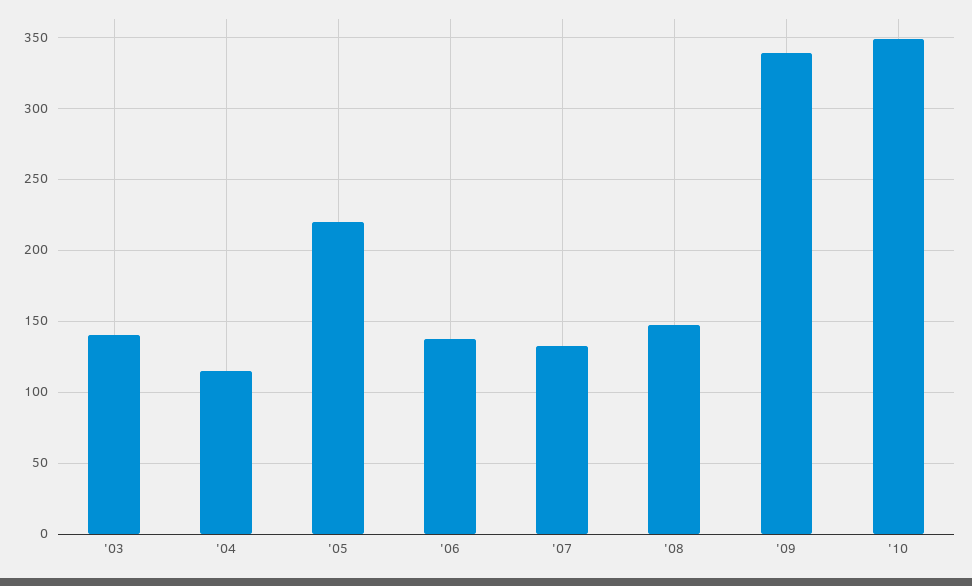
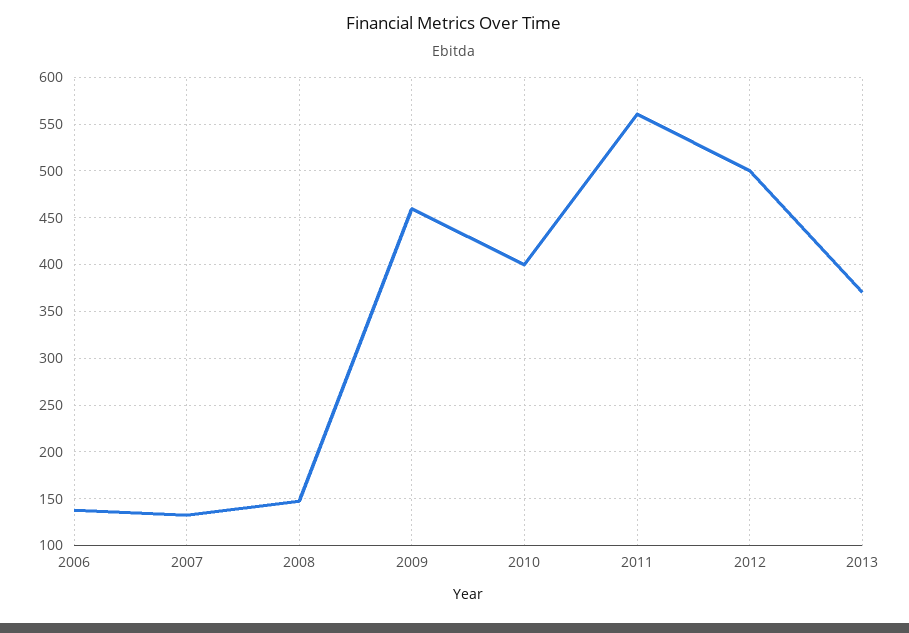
'03: 140 -> none
'04: 115 -> none
'05: 220 -> none
'09: 340 -> 460
'10: 350 -> 400
2011: none -> 560
2012: none -> 500
2013: none -> 370

